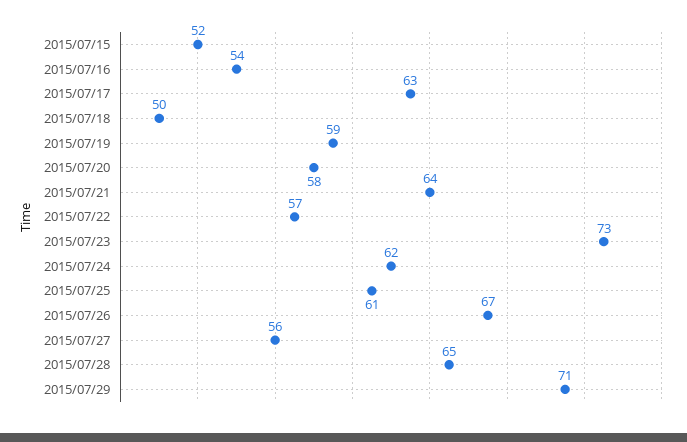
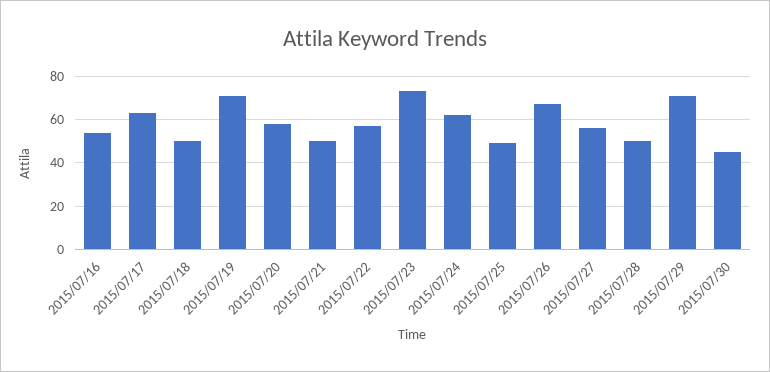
2015/07/15: 52 -> none
2015/07/19: 59 -> 70
2015/07/21: 64 -> 50
2015/07/25: 61 -> 50
2015/07/28: 65 -> 50
2015/07/30: none -> 45

